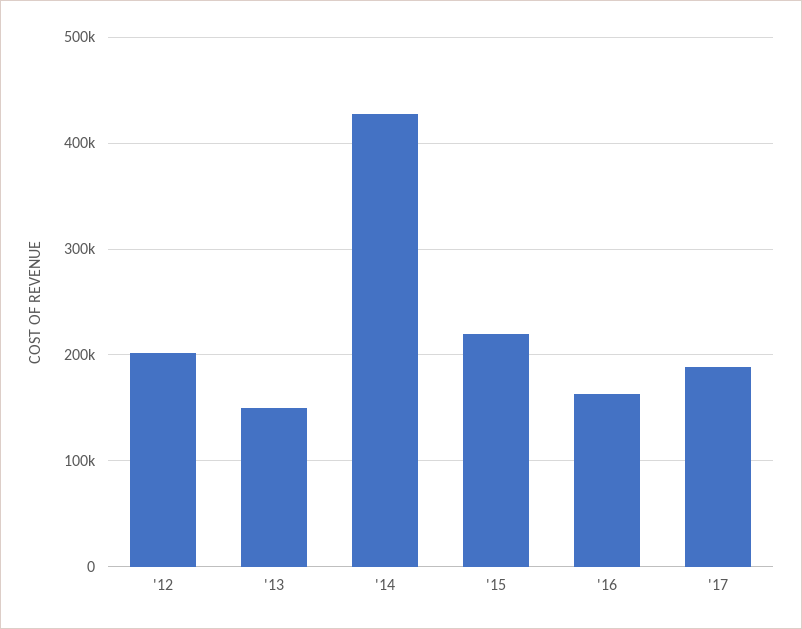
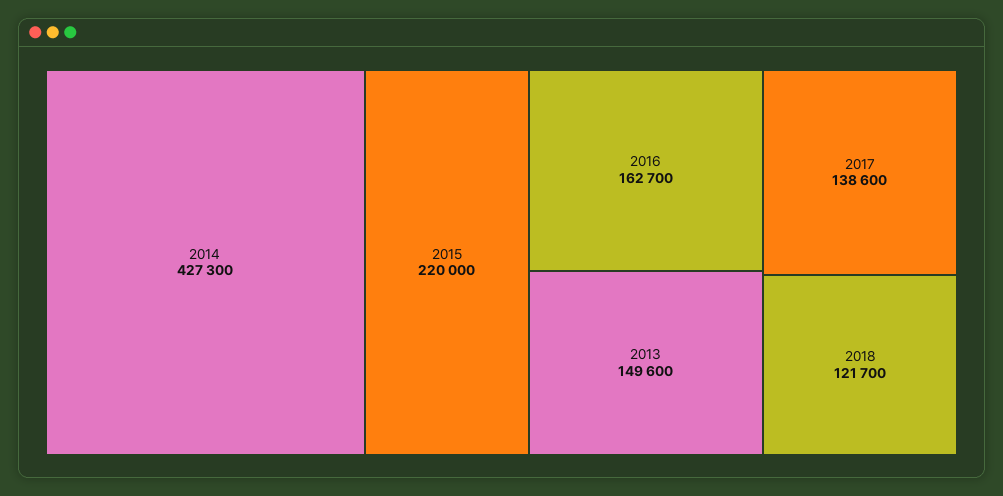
'12: 200000 -> none
'17: 190000 -> 138600
2018: none -> 121700

